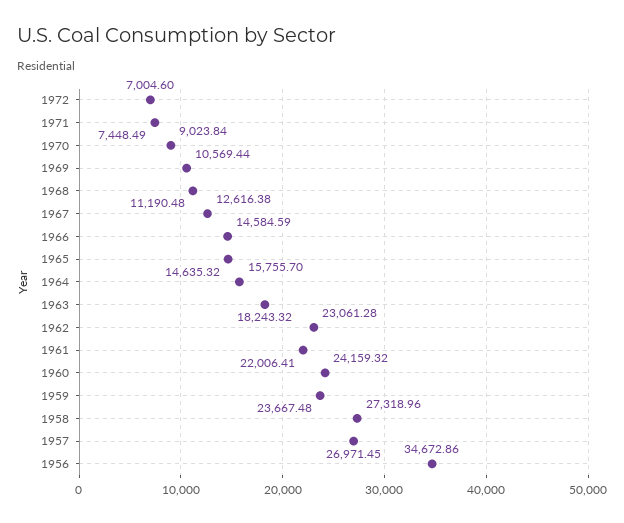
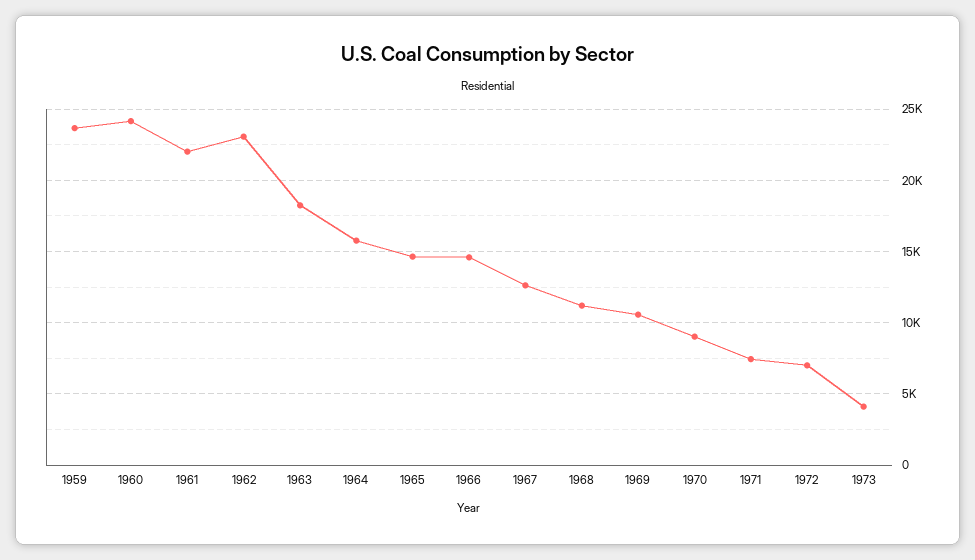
1958: 27318.96 -> none
1957: 26971.45 -> none
1956: 34672.86 -> none
1973: none -> 4000

